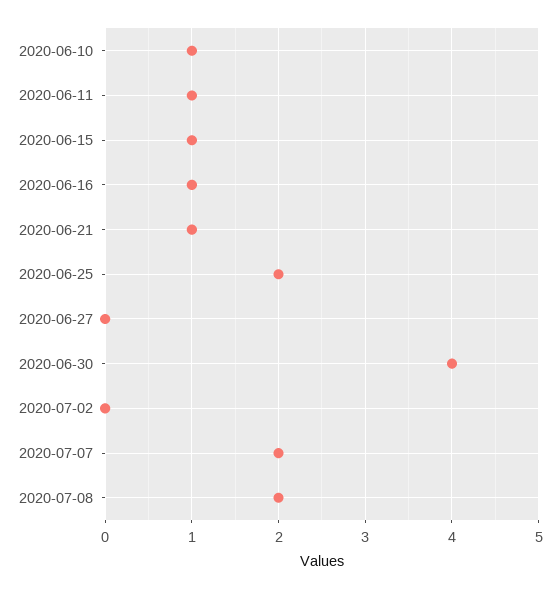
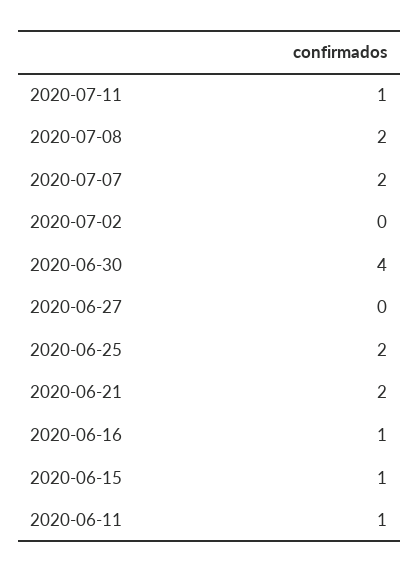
2020-06-10: 1 -> none
2020-06-21: 1 -> 2
2020-07-11: none -> 1

